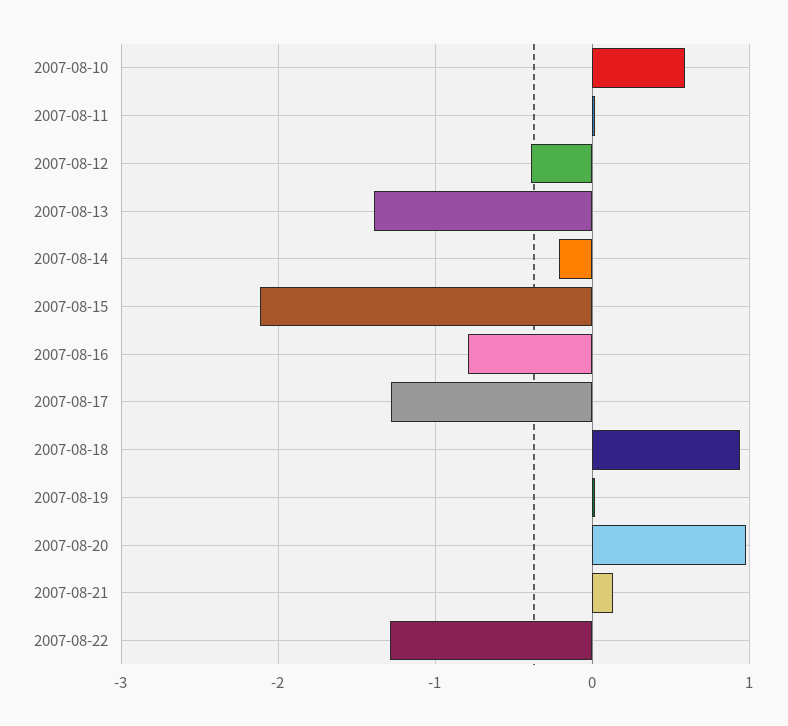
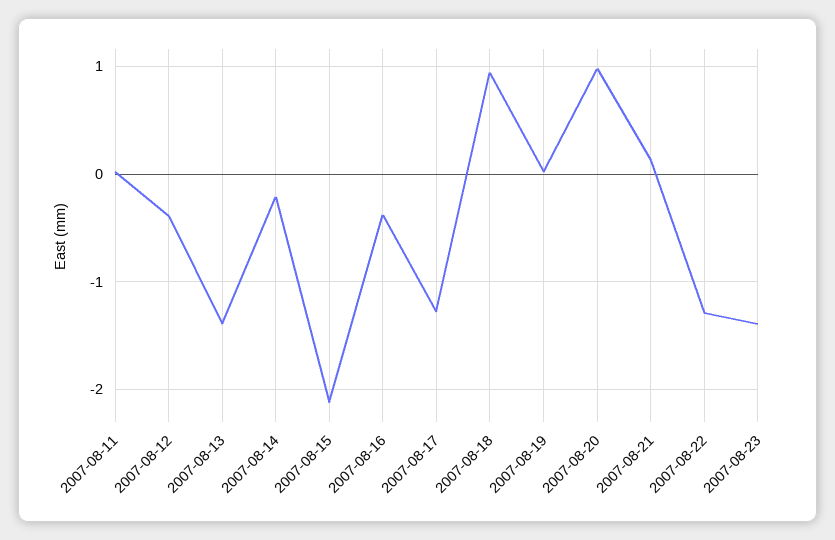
2007-08-10: 0.6 -> none
2007-08-16: -0.8 -> -0.4
2007-08-23: none -> -1.4

